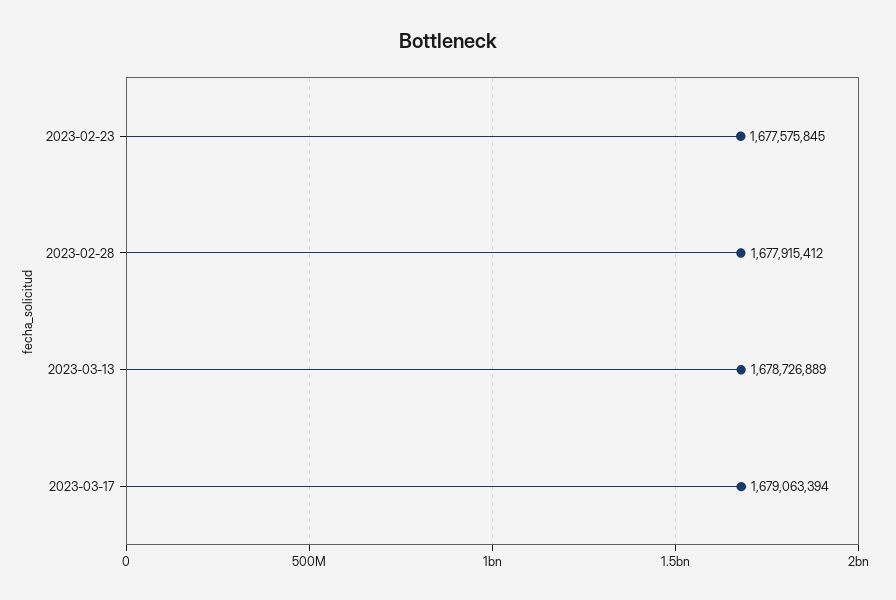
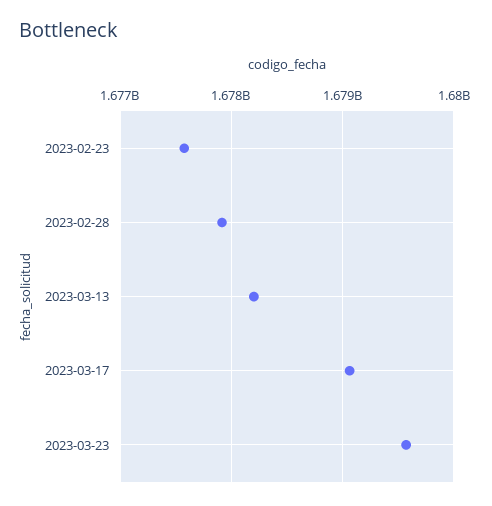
2023-03-13: 1678726889 -> 1678200000
2023-03-23: none -> 1679600000

